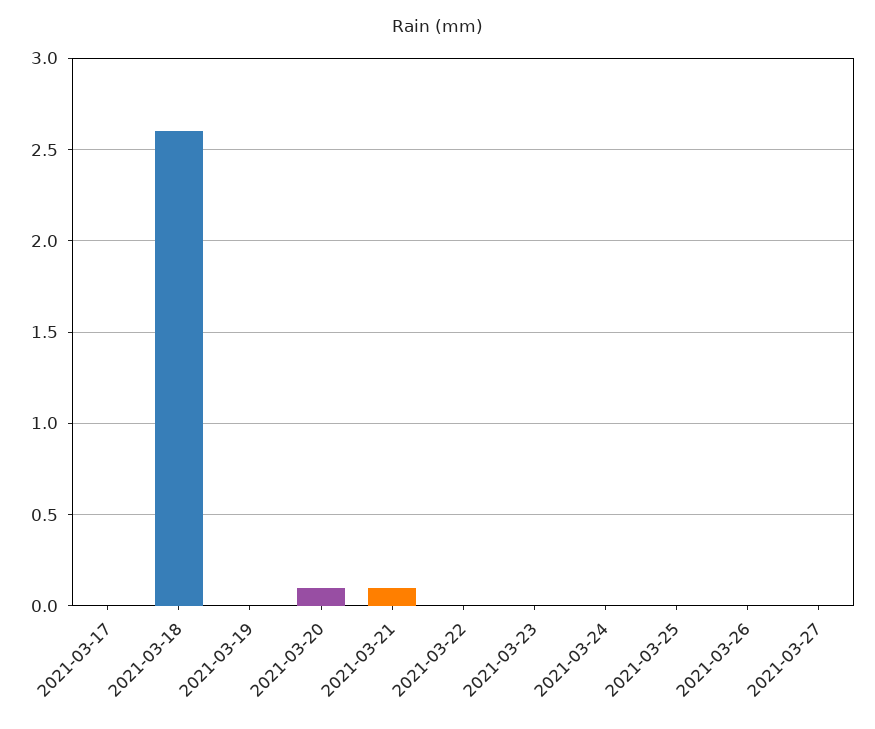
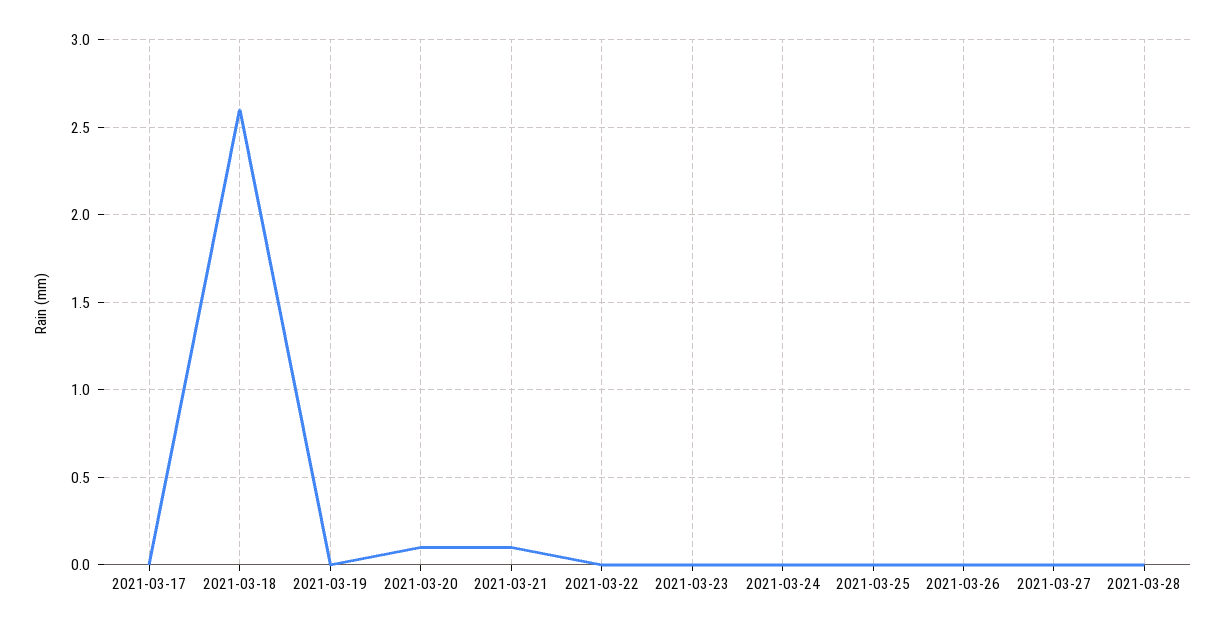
2021-03-28: none -> 0

